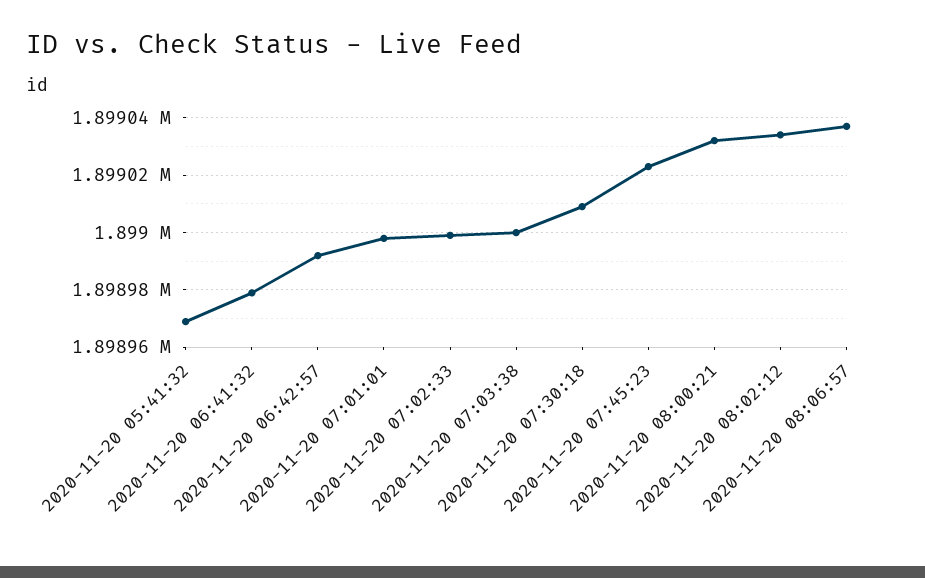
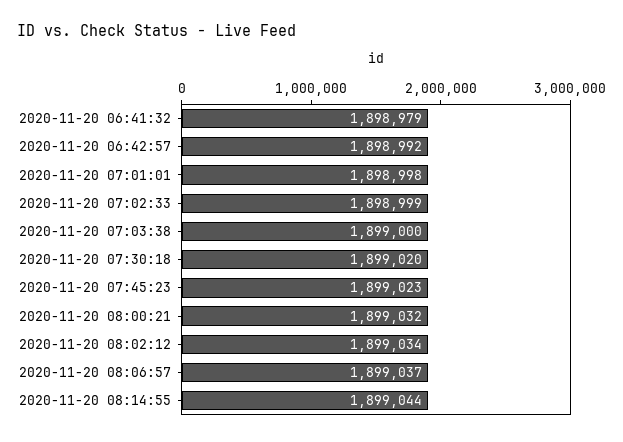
2020-11-20 05:41:32: 1898970 -> none
2020-11-20 07:30:18: 1899010 -> 1899020
2020-11-20 08:14:55: none -> 1899044

